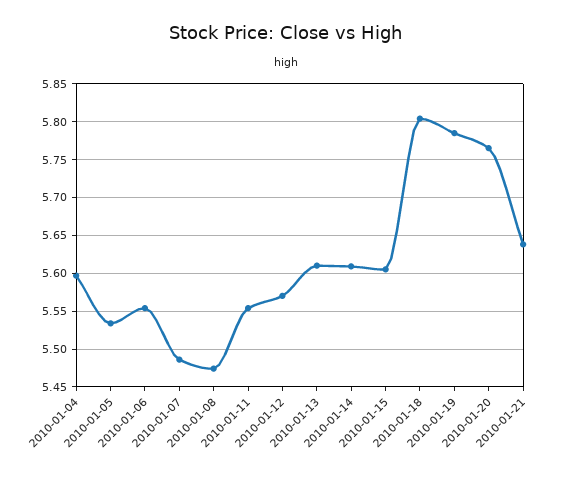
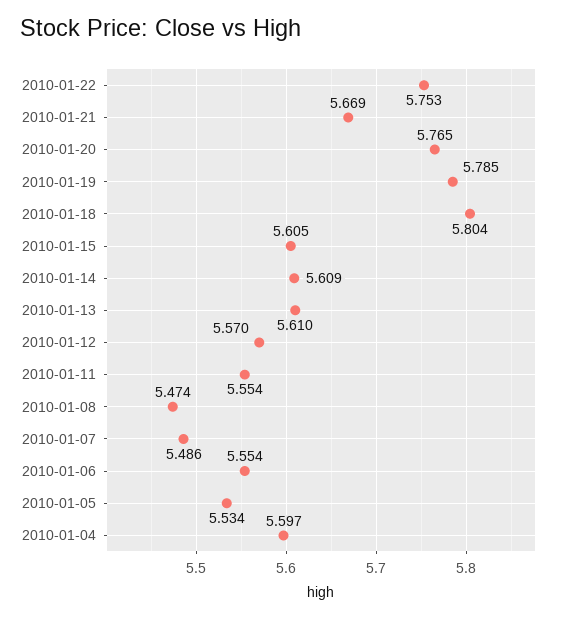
2010-01-21: 5.64 -> 5.669
2010-01-22: none -> 5.753

